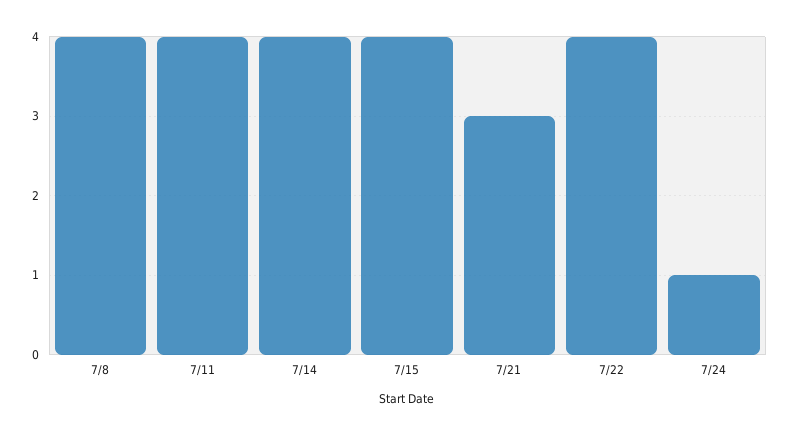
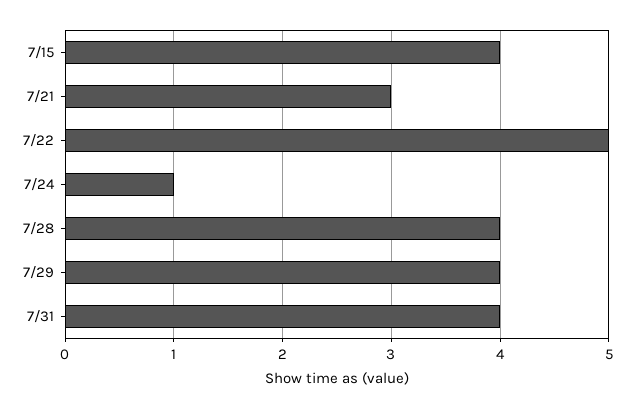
7/8: 4 -> none
7/11: 4 -> none
7/14: 4 -> none
7/22: 4 -> 5
7/28: none -> 4
7/29: none -> 4
7/31: none -> 4

